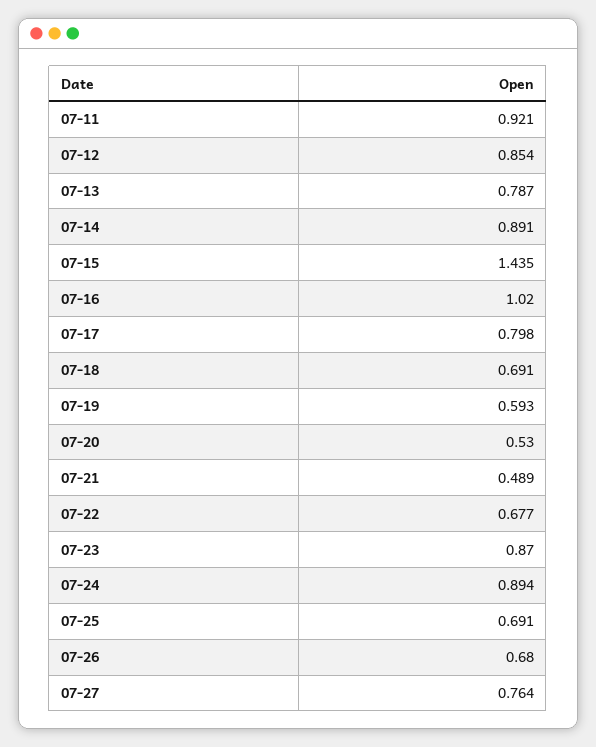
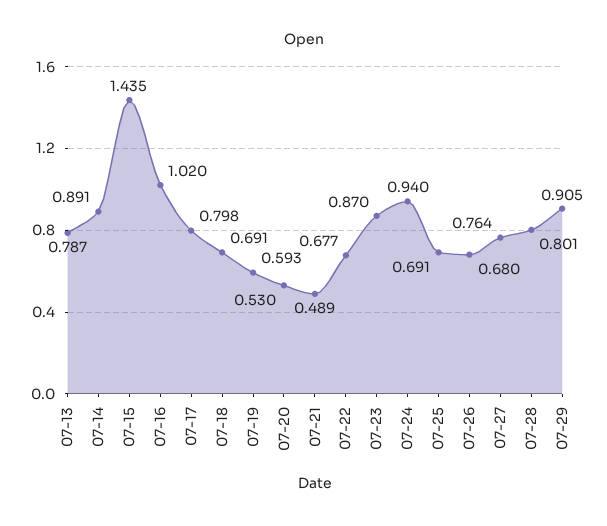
07-11: 0.921 -> none
07-12: 0.854 -> none
07-24: 0.894 -> 0.94
07-28: none -> 0.801
07-29: none -> 0.905

